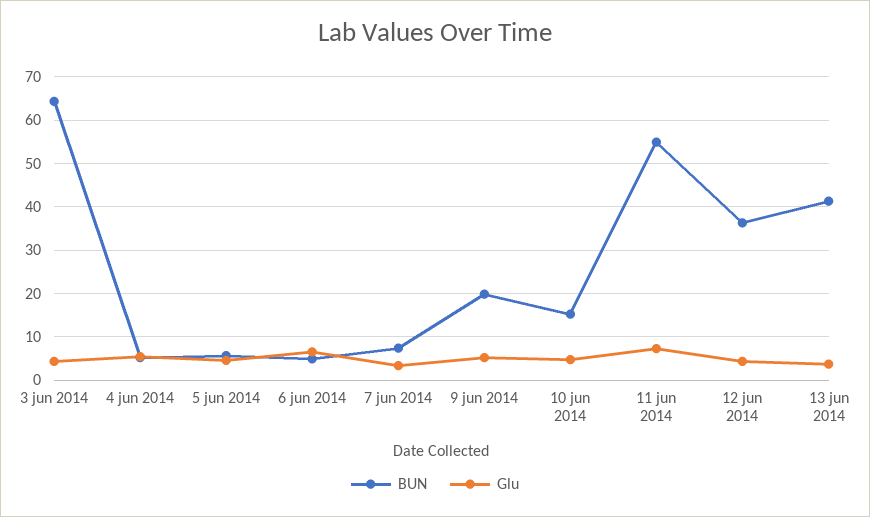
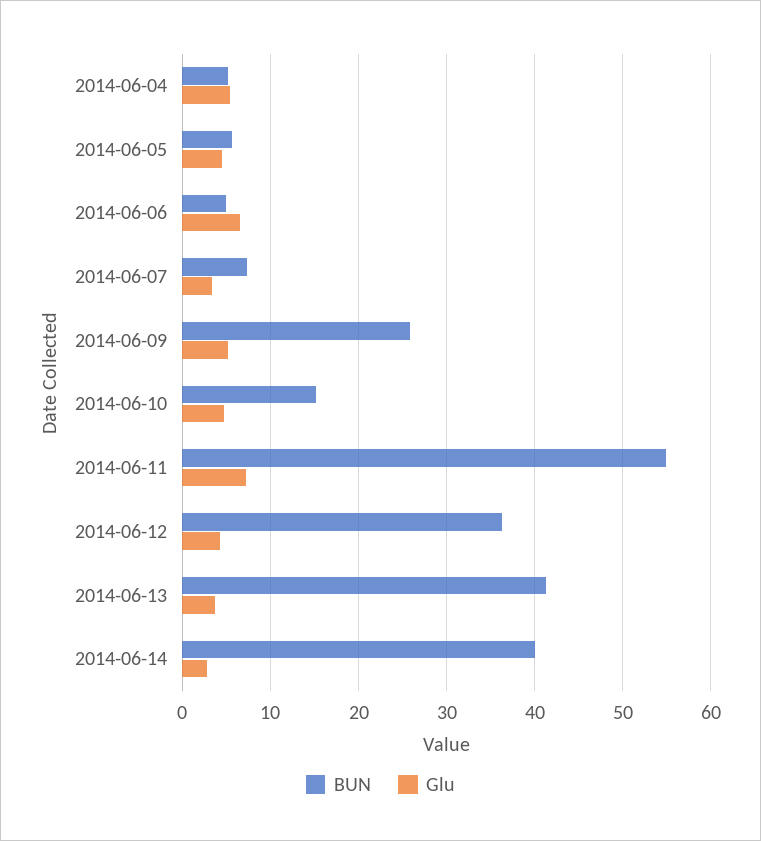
BUN, 3 jun 2014: 64 -> none
Glu, 3 jun 2014: 4 -> none
BUN, 9 jun 2014: 20 -> 26
BUN, 2014-06-14: none -> 40
Glu, 2014-06-14: none -> 3

